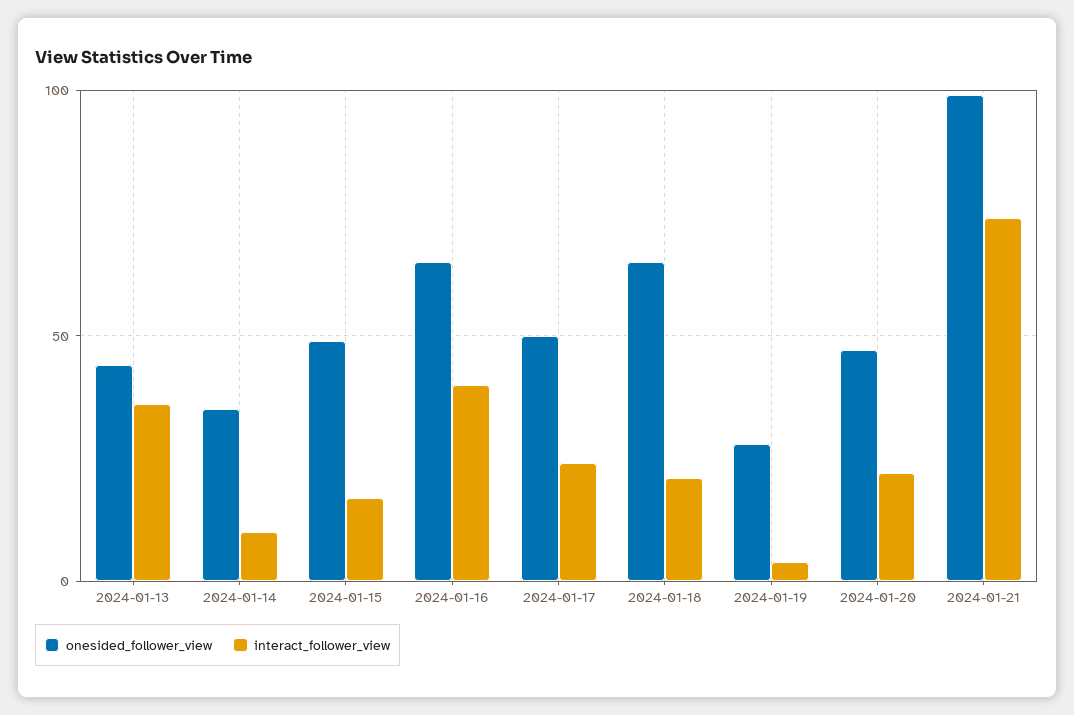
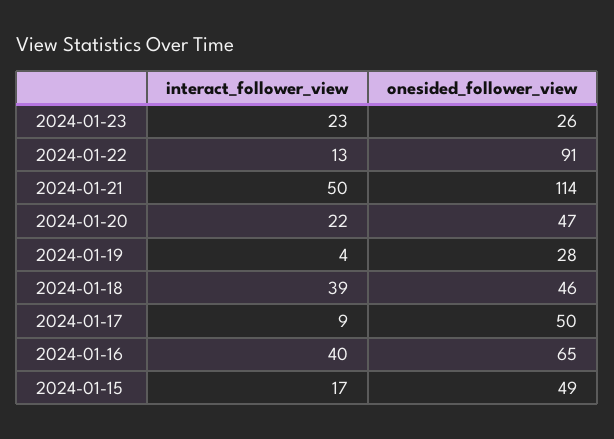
onesided_follower_view, 2024-01-13: 45 -> none
interact_follower_view, 2024-01-13: 35 -> none
onesided_follower_view, 2024-01-14: 35 -> none
interact_follower_view, 2024-01-14: 10 -> none
interact_follower_view, 2024-01-17: 25 -> 9
onesided_follower_view, 2024-01-18: 65 -> 46
interact_follower_view, 2024-01-18: 20 -> 39
onesided_follower_view, 2024-01-21: 100 -> 114
interact_follower_view, 2024-01-21: 75 -> 50
interact_follower_view, 2024-01-23: none -> 23
onesided_follower_view, 2024-01-23: none -> 26
interact_follower_view, 2024-01-22: none -> 13
onesided_follower_view, 2024-01-22: none -> 91

